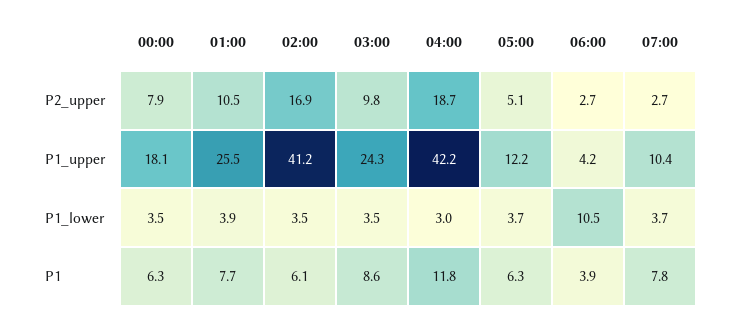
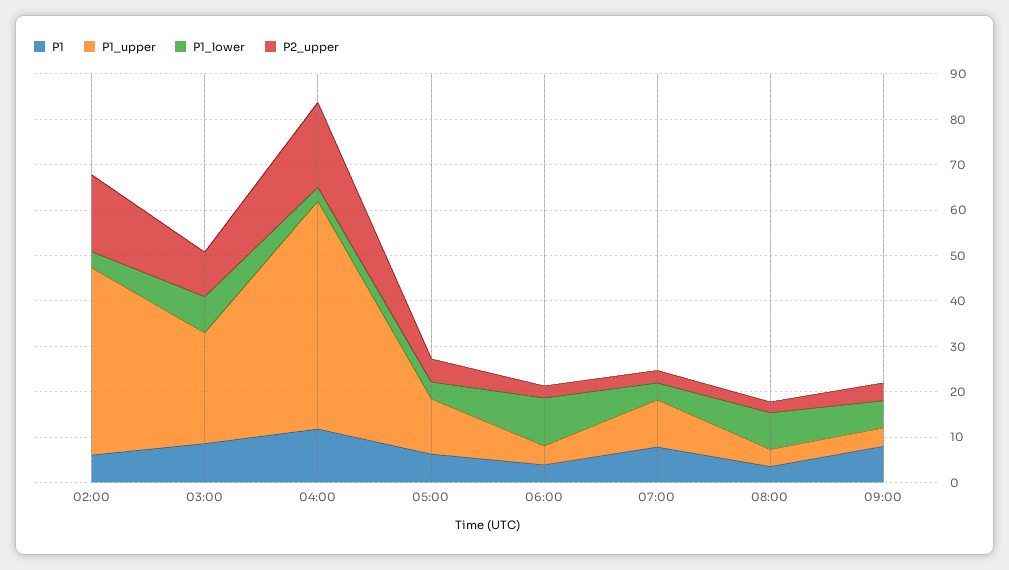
P2_upper, 00:00: 7.9 -> none
P2_upper, 01:00: 10.5 -> none
P1_upper, 00:00: 18.1 -> none
P1_upper, 01:00: 25.5 -> none
P1_upper, 04:00: 42.2 -> 50
P1_lower, 00:00: 3.5 -> none
P1_lower, 01:00: 3.9 -> none
P1_lower, 03:00: 3.5 -> 8
P1, 00:00: 6.3 -> none
P1, 01:00: 7.7 -> none
P1, 08:00: none -> 4
P1_upper, 08:00: none -> 4
P1_lower, 08:00: none -> 8
P2_upper, 08:00: none -> 2
P1, 09:00: none -> 8
P1_upper, 09:00: none -> 4
P1_lower, 09:00: none -> 6
P2_upper, 09:00: none -> 4

